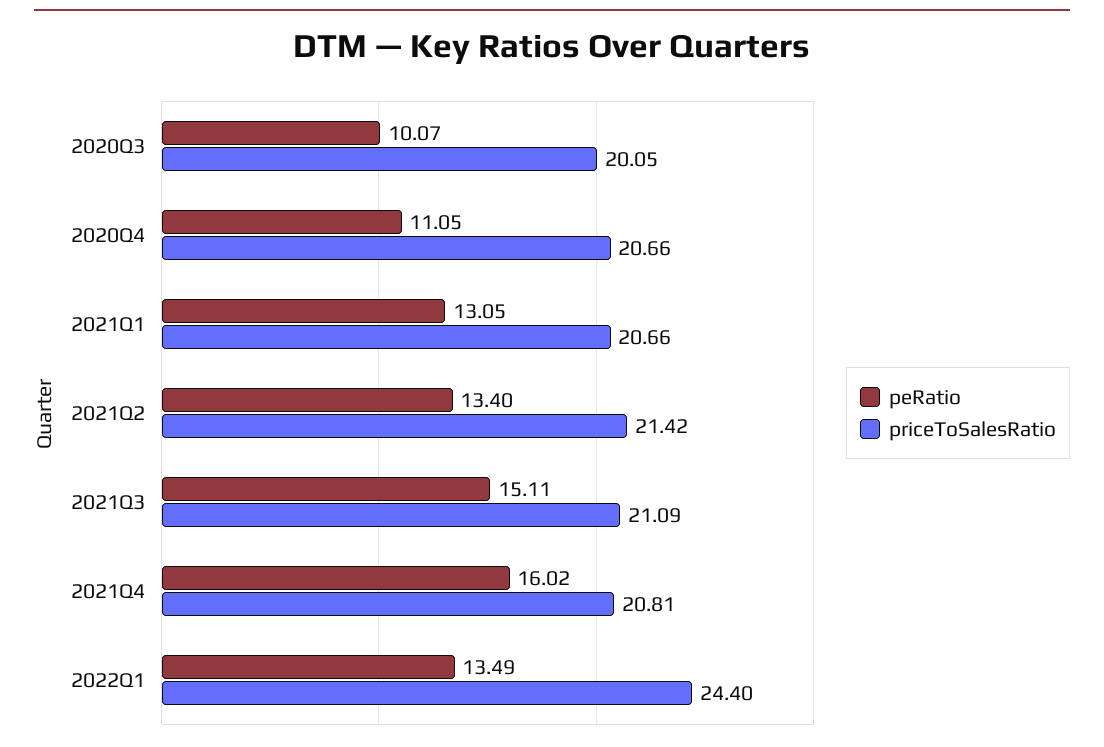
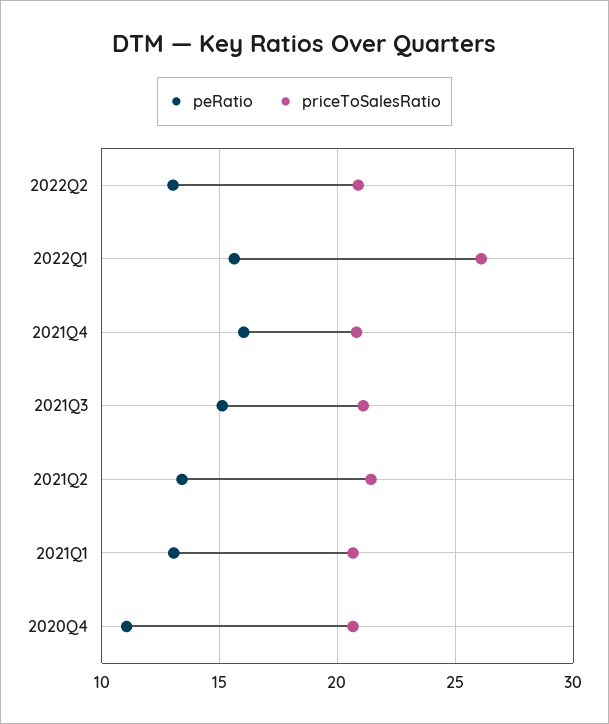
peRatio, 2020Q3: 10.07 -> none
priceToSalesRatio, 2020Q3: 20.05 -> none
peRatio, 2022Q1: 13.49 -> 15.5
priceToSalesRatio, 2022Q1: 24.4 -> 26
peRatio, 2022Q2: none -> 13
priceToSalesRatio, 2022Q2: none -> 21

